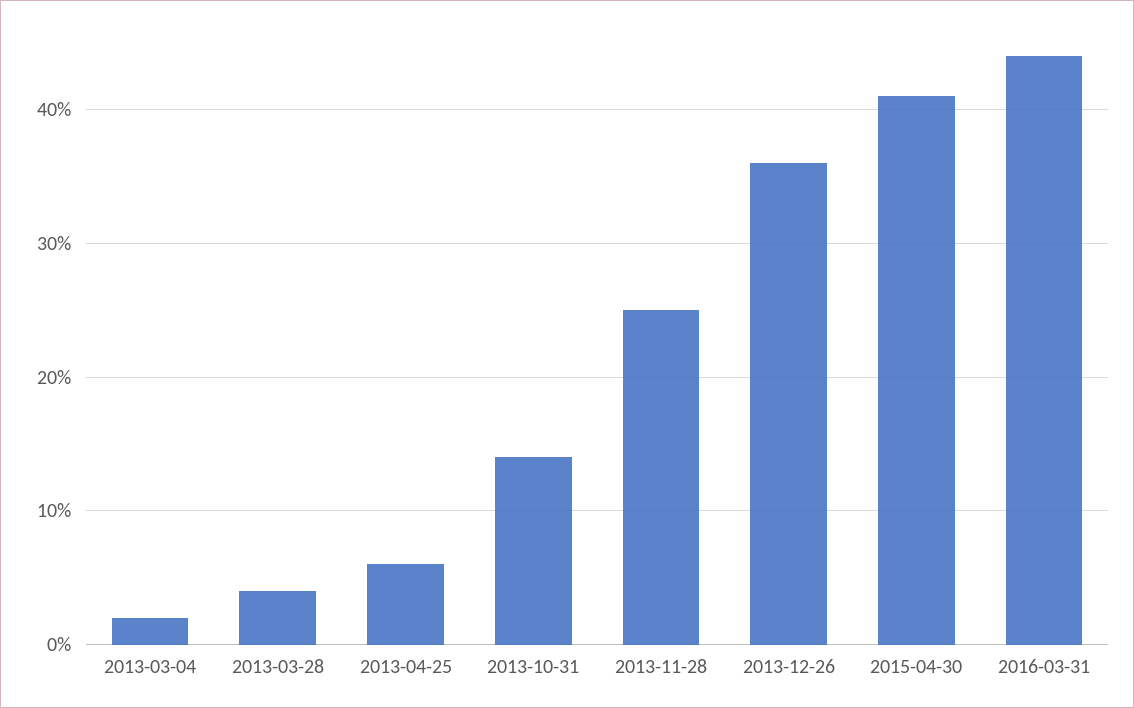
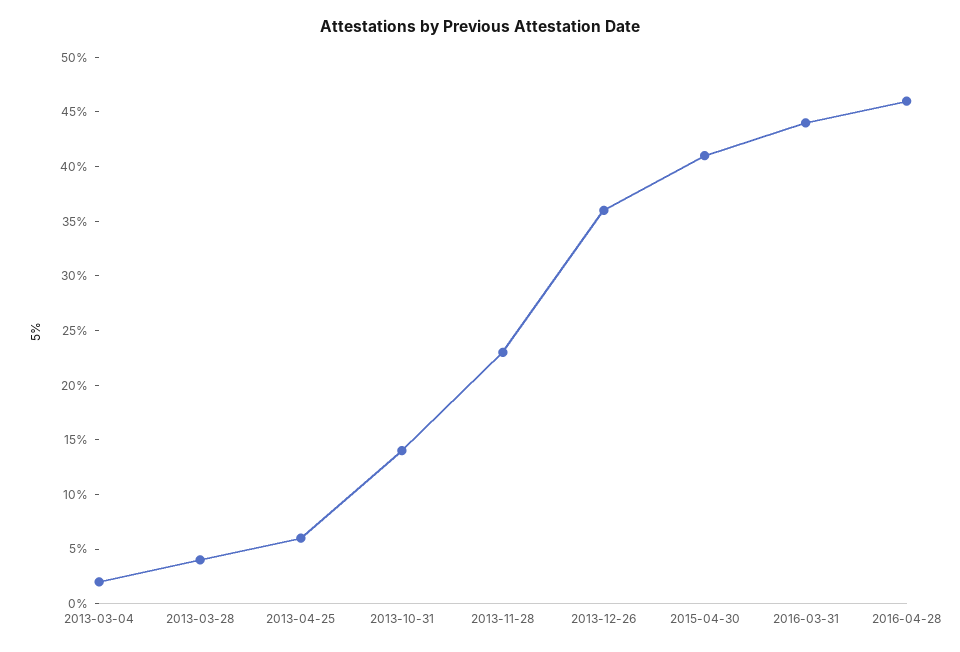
2013-11-28: 25 -> 23
2016-04-28: none -> 46

